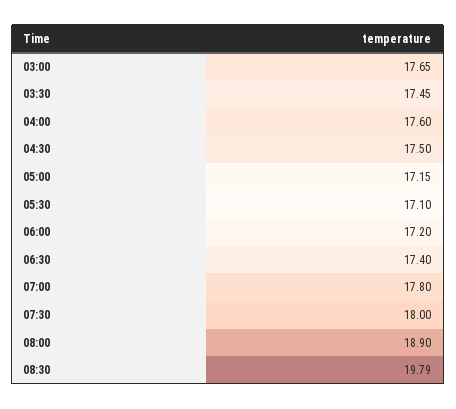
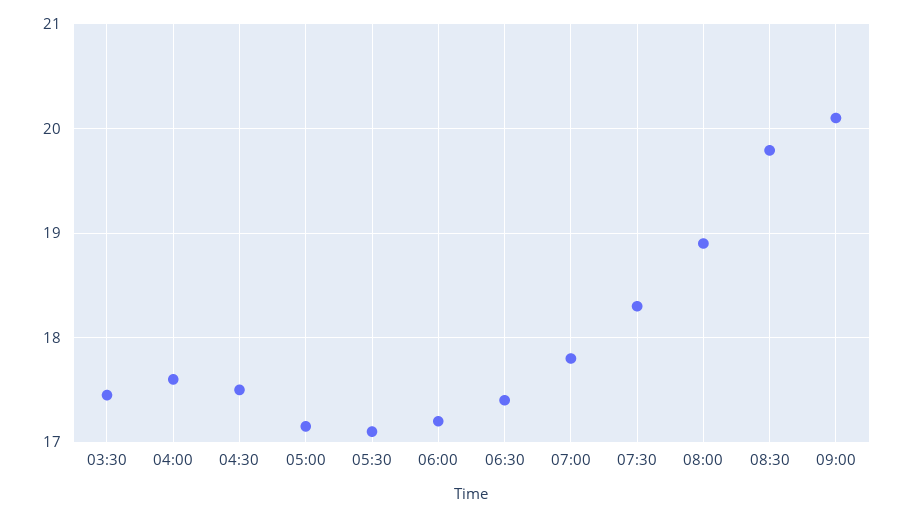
03:00: 17.65 -> none
07:30: 18 -> 18.3
09:00: none -> 20.1

